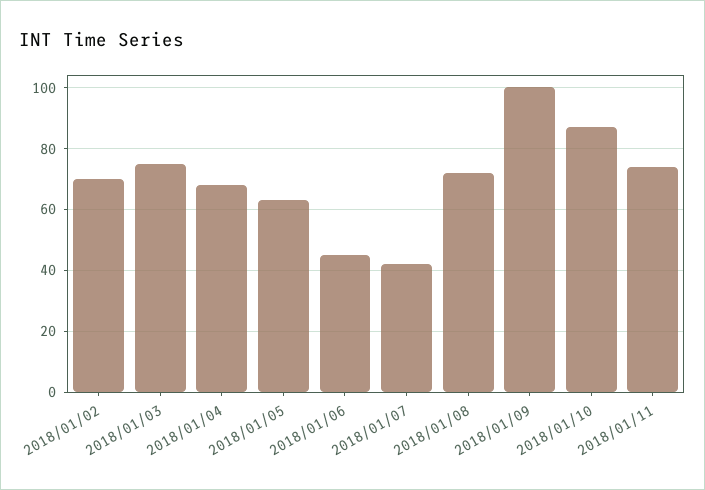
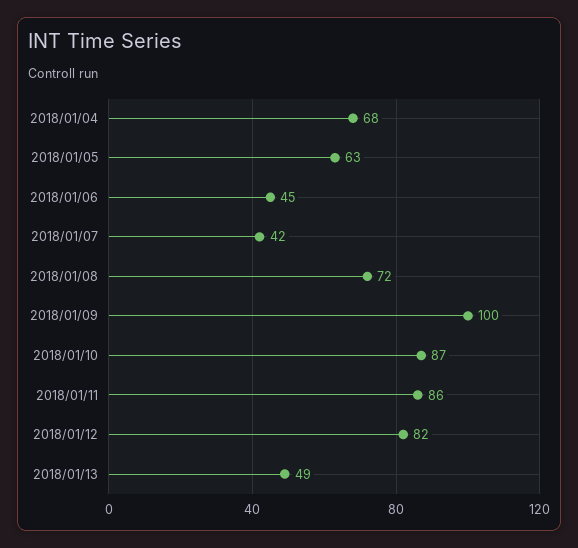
2018/01/02: 70 -> none
2018/01/03: 75 -> none
2018/01/11: 75 -> 86
2018/01/12: none -> 82
2018/01/13: none -> 49

